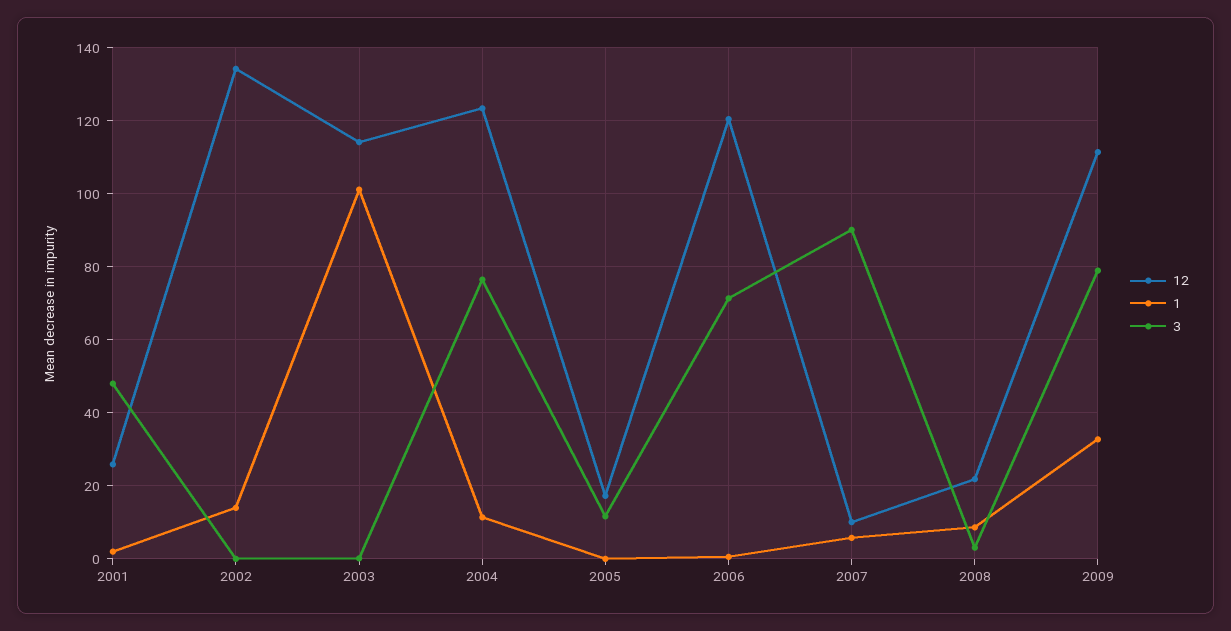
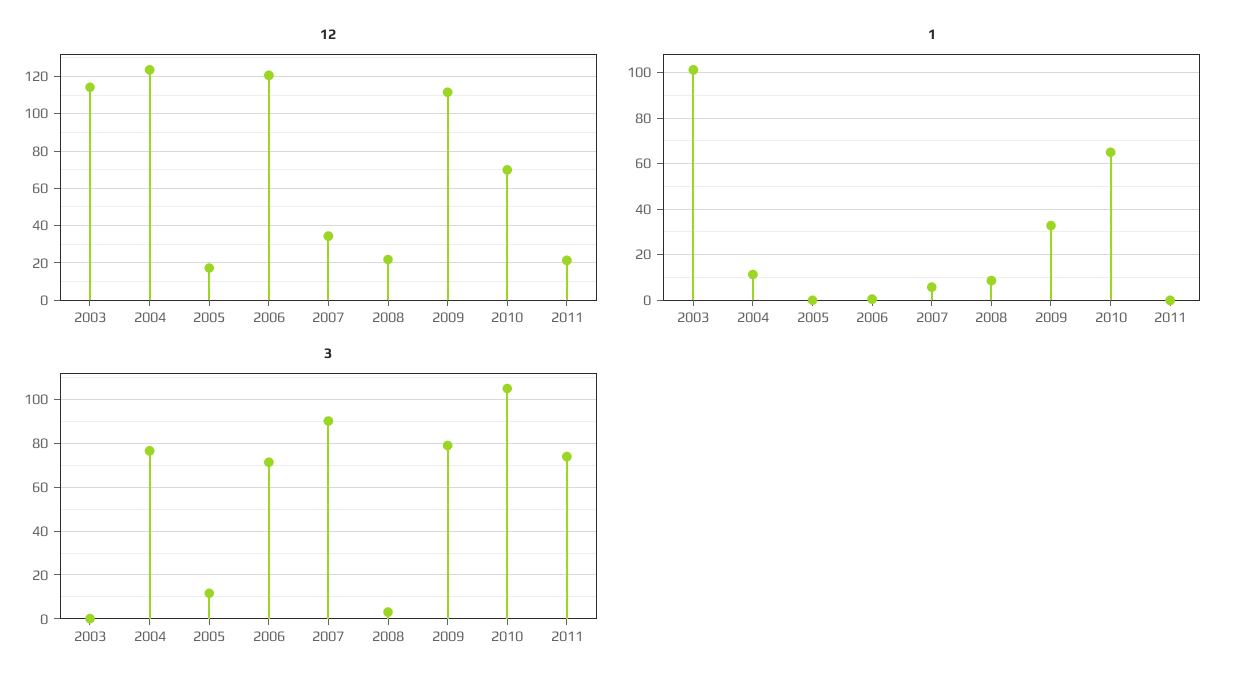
12, 2001: 26 -> none
1, 2001: 2 -> none
3, 2001: 48 -> none
12, 2002: 134 -> none
1, 2002: 14 -> none
3, 2002: 0 -> none
12, 2007: 10 -> 35
12, 2010: none -> 70
12, 2011: none -> 20
1, 2010: none -> 65
1, 2011: none -> 0
3, 2010: none -> 105
3, 2011: none -> 75

